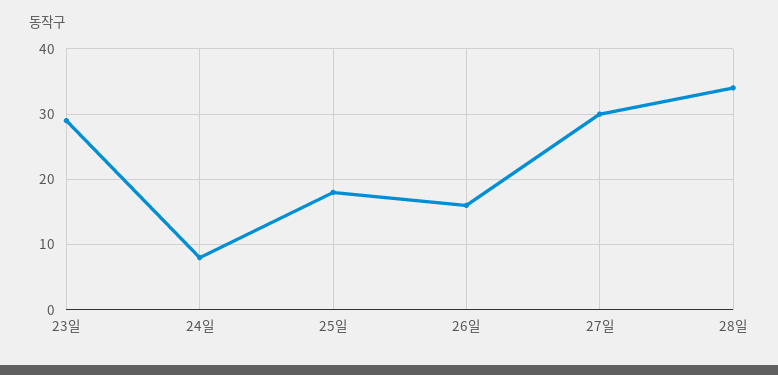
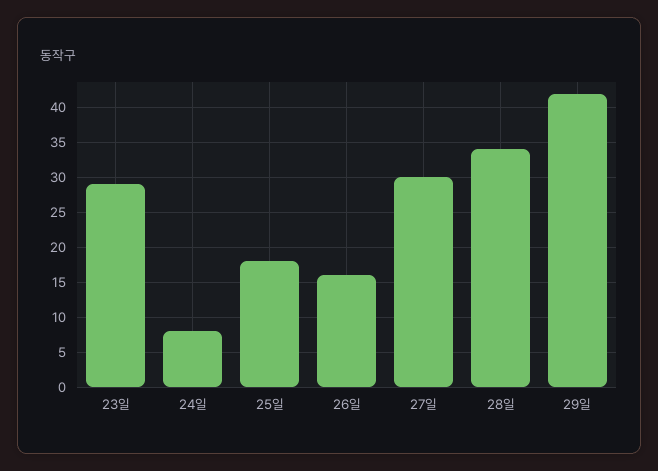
29일: none -> 42

